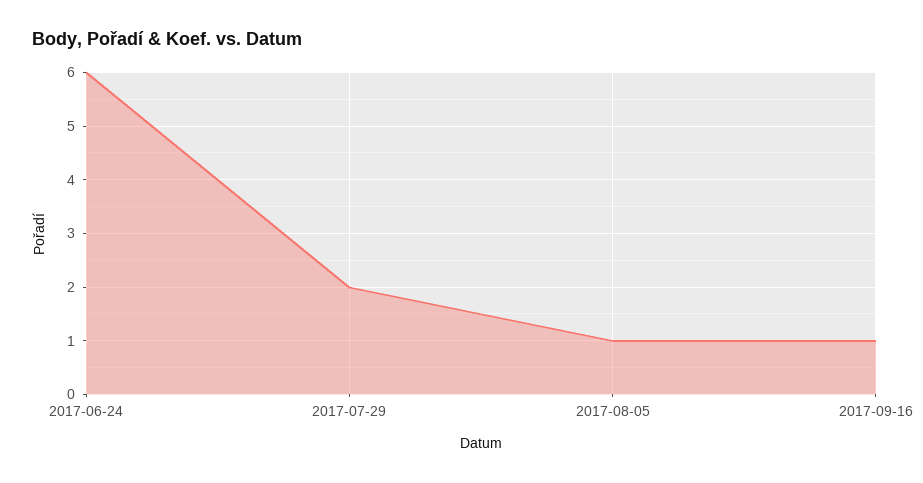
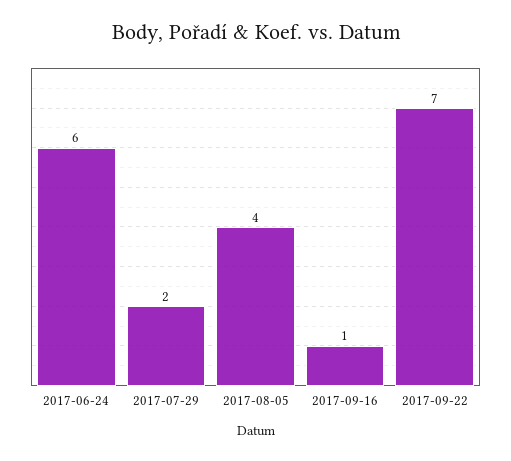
2017-08-05: 1 -> 4
2017-09-22: none -> 7

